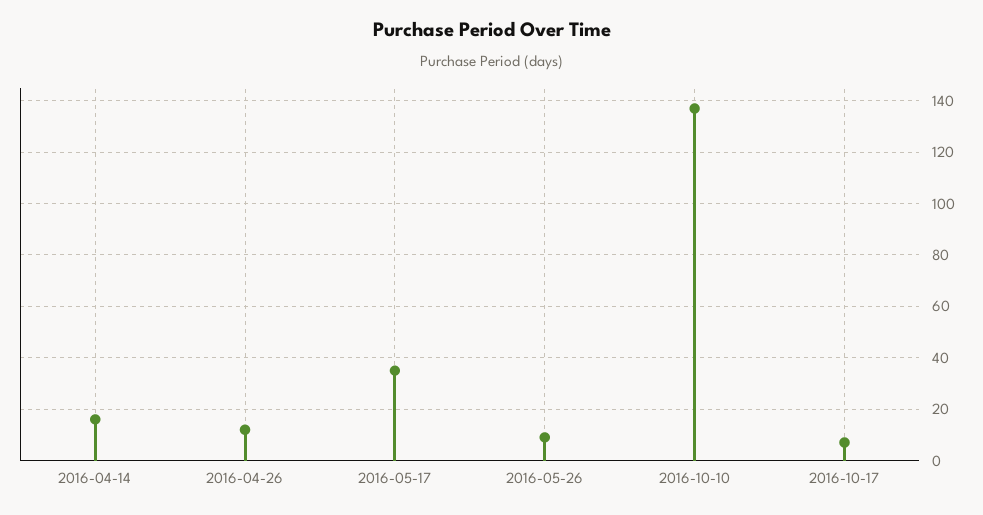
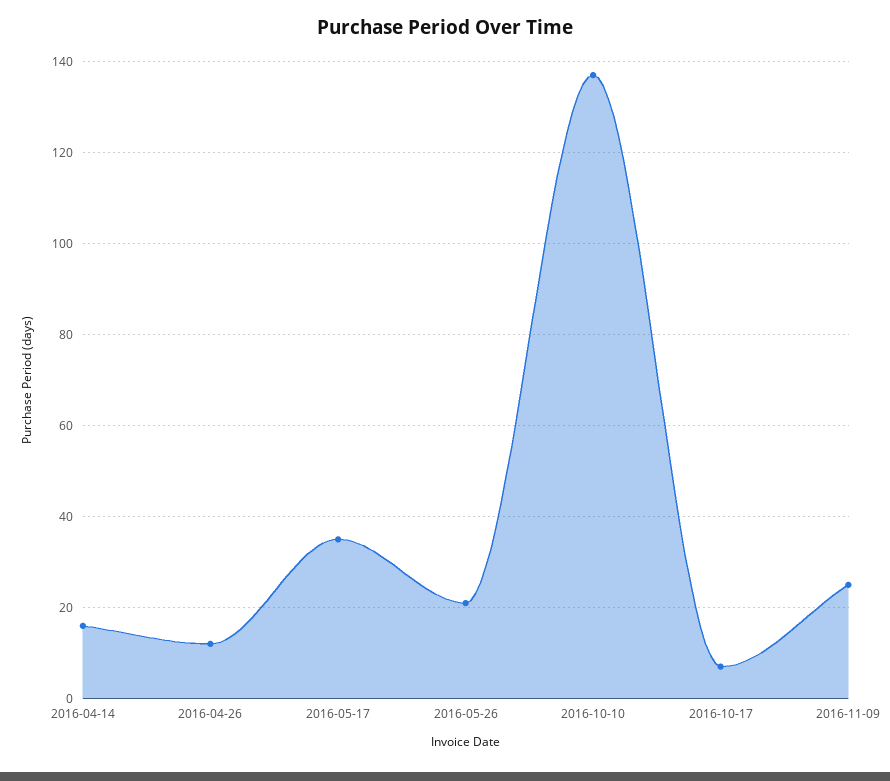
2016-05-26: 10 -> 20
2016-11-09: none -> 25

